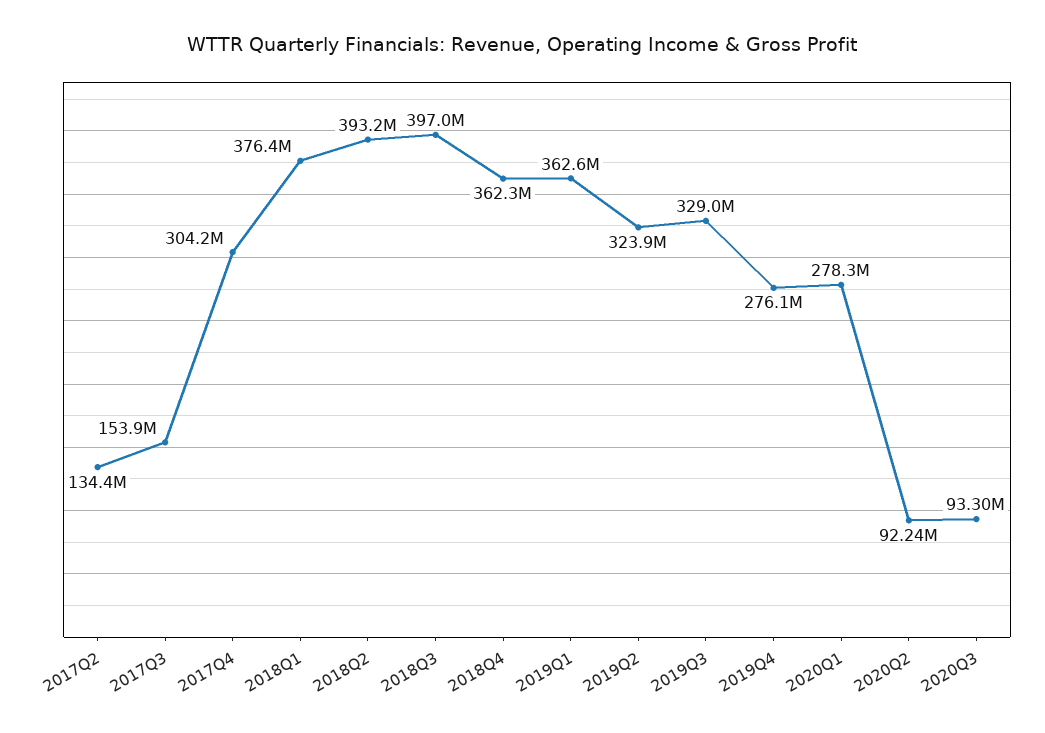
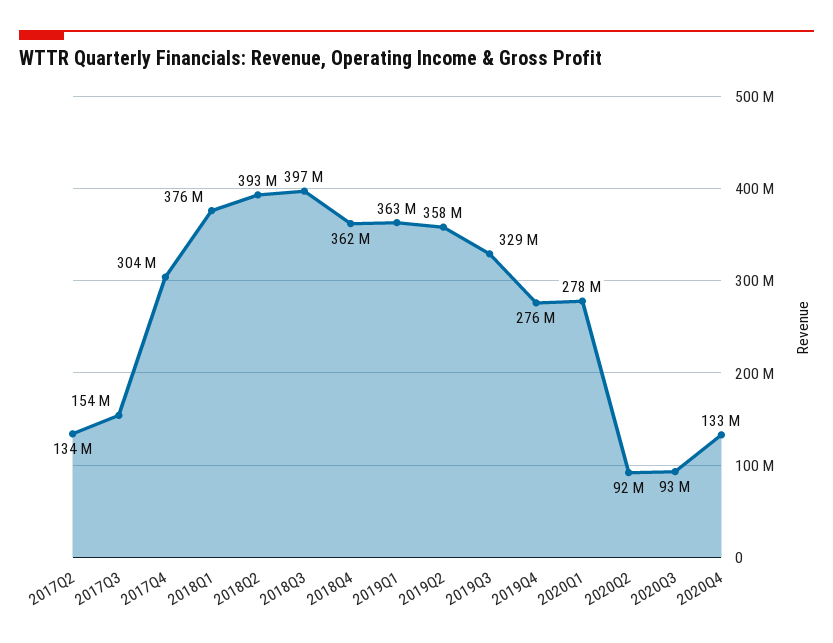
2019Q2: 323900000 -> 358000000
2020Q4: none -> 133000000

